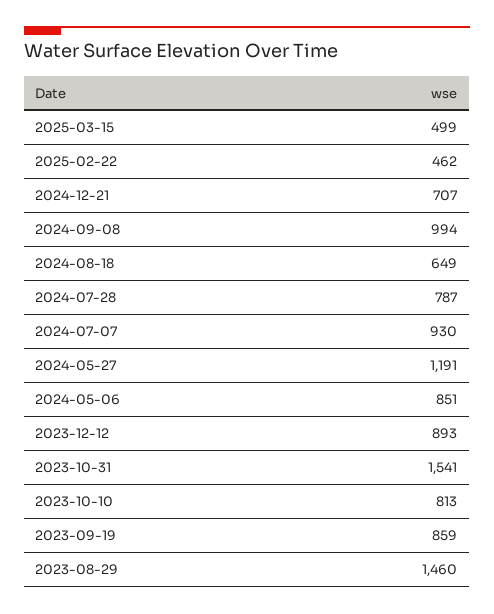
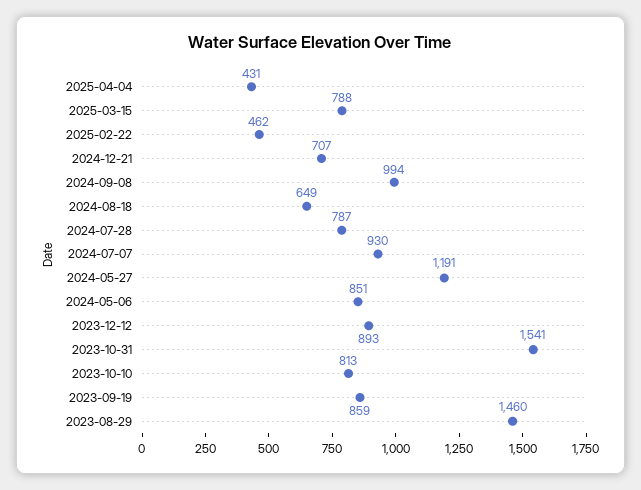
2025-03-15: 499 -> 788
2025-04-04: none -> 431

